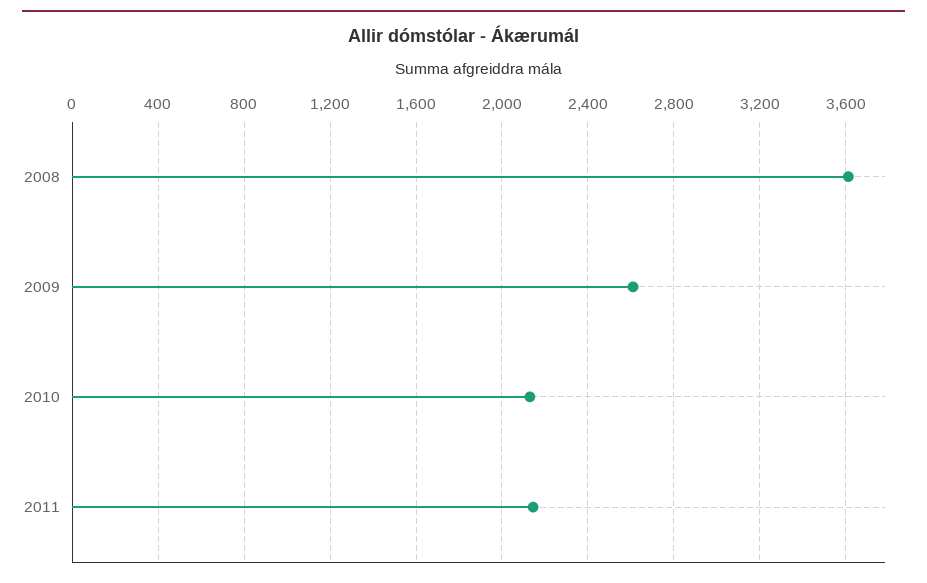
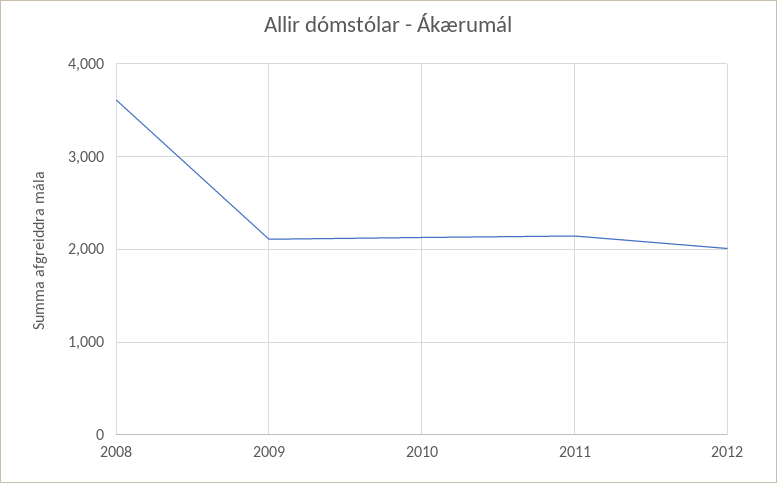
2009: 2600 -> 2100
2012: none -> 2000

